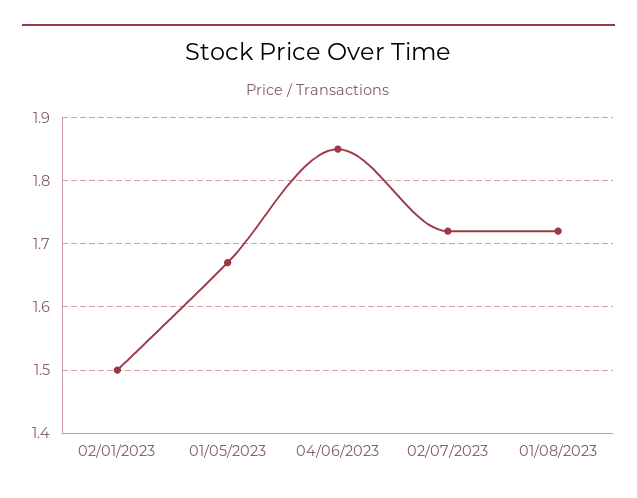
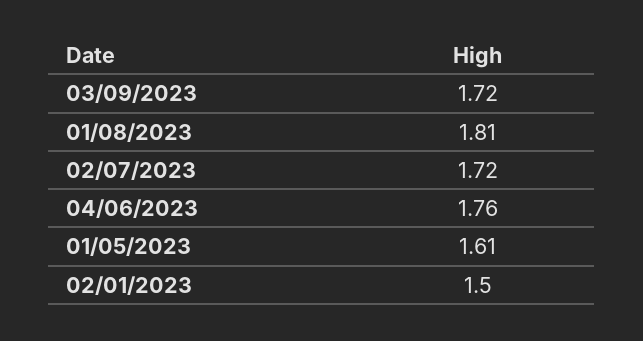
01/05/2023: 1.67 -> 1.61
04/06/2023: 1.85 -> 1.76
01/08/2023: 1.72 -> 1.81
03/09/2023: none -> 1.72

